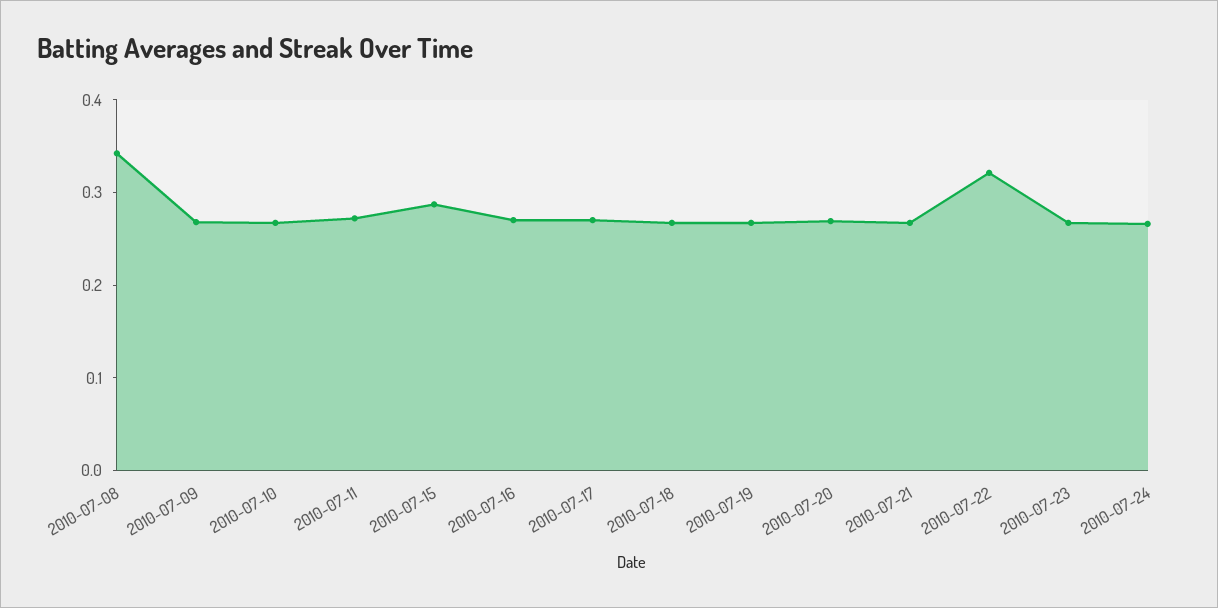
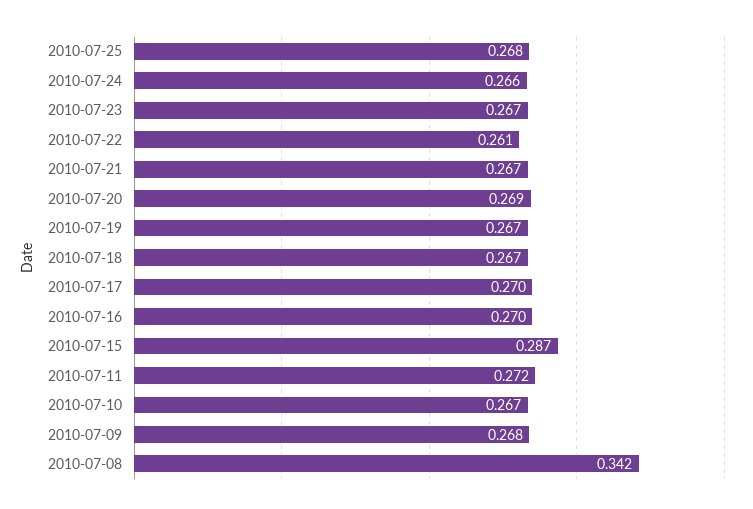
2010-07-22: 0.32 -> 0.261
2010-07-25: none -> 0.268

